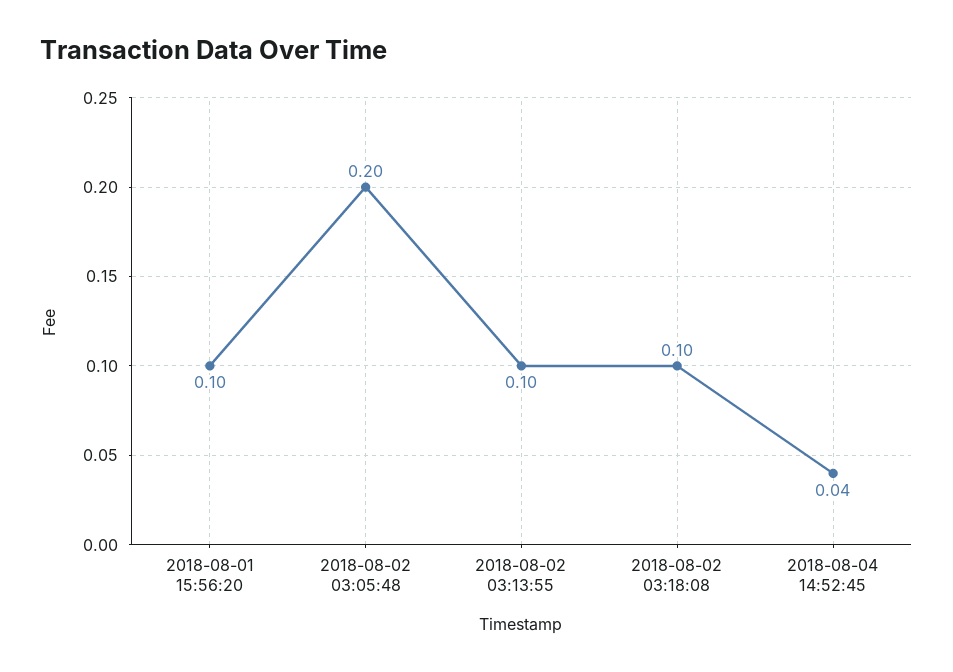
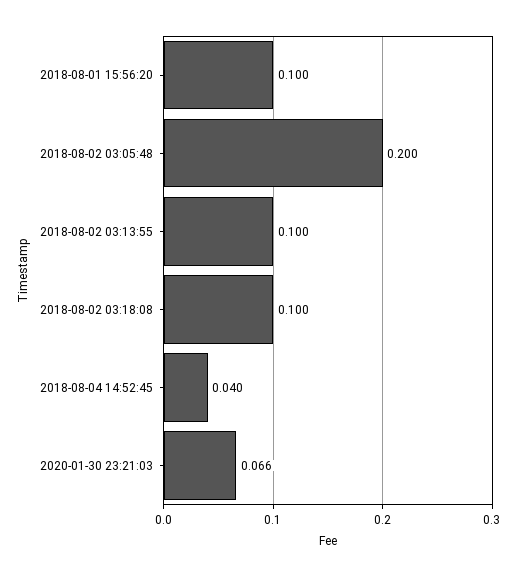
2020-01-30 23:21:03: none -> 0.066

